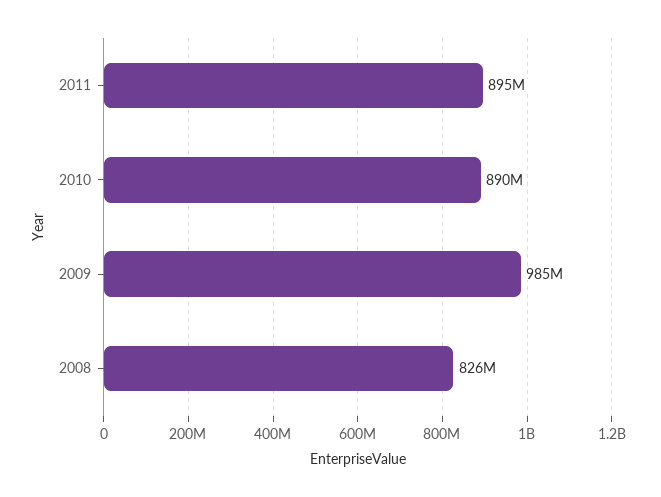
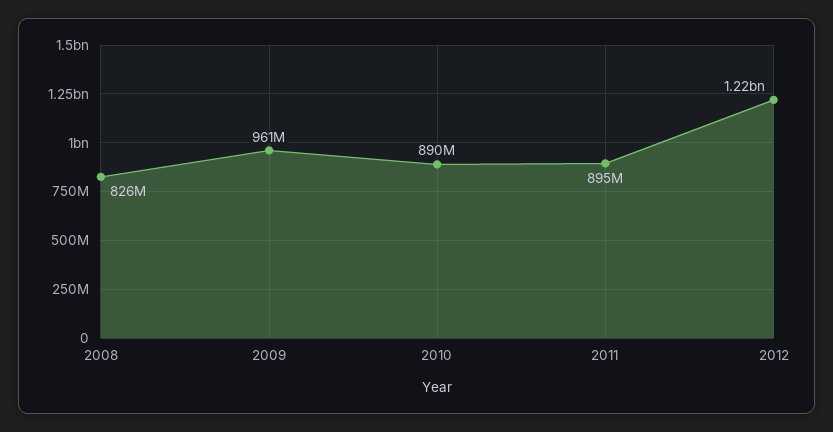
2009: 985000000 -> 961000000
2012: none -> 1220000000

